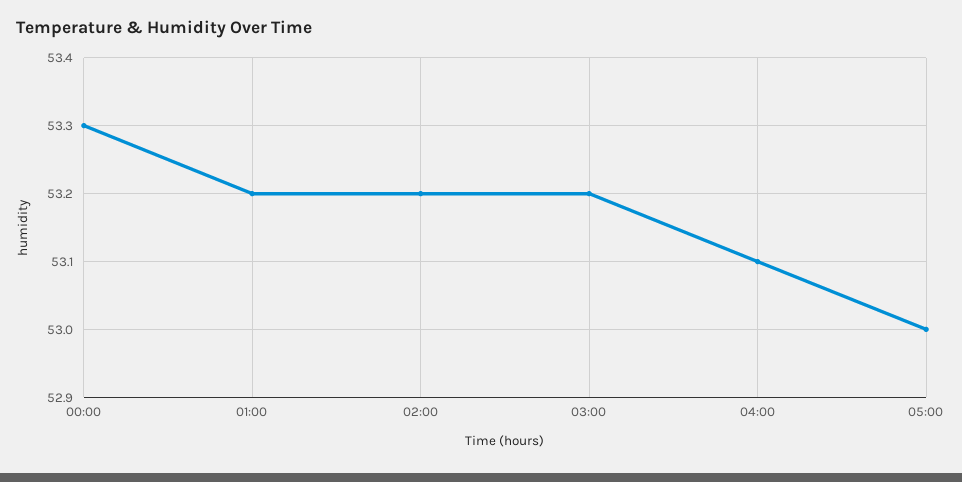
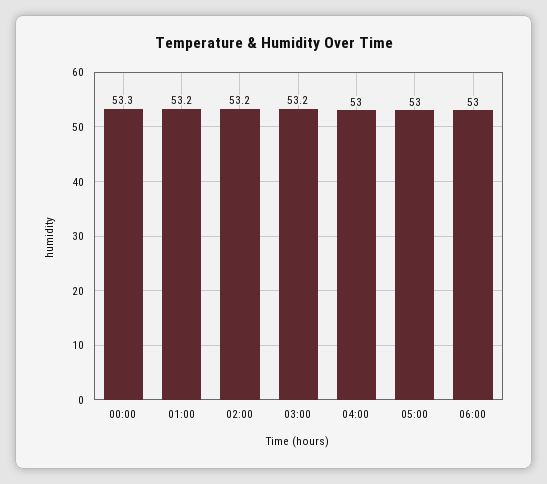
04:00: 53.1 -> 53
06:00: none -> 53

